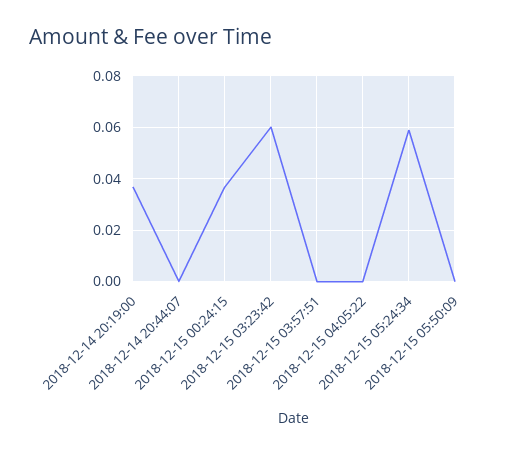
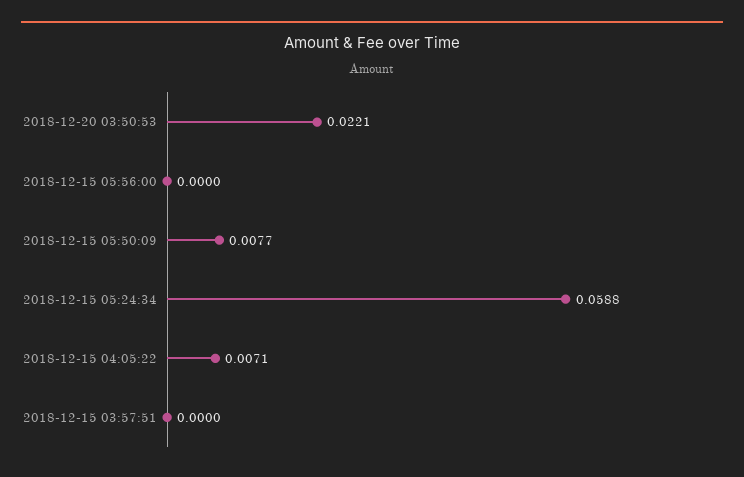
2018-12-14 20:19:00: 0.0375 -> none
2018-12-14 20:44:07: 0 -> none
2018-12-15 00:24:15: 0.0375 -> none
2018-12-15 03:23:42: 0.06 -> none
2018-12-15 04:05:22: 0 -> 0.0071
2018-12-15 05:50:09: 0 -> 0.0077
2018-12-20 03:50:53: none -> 0.0221
2018-12-15 05:56:00: none -> 0

